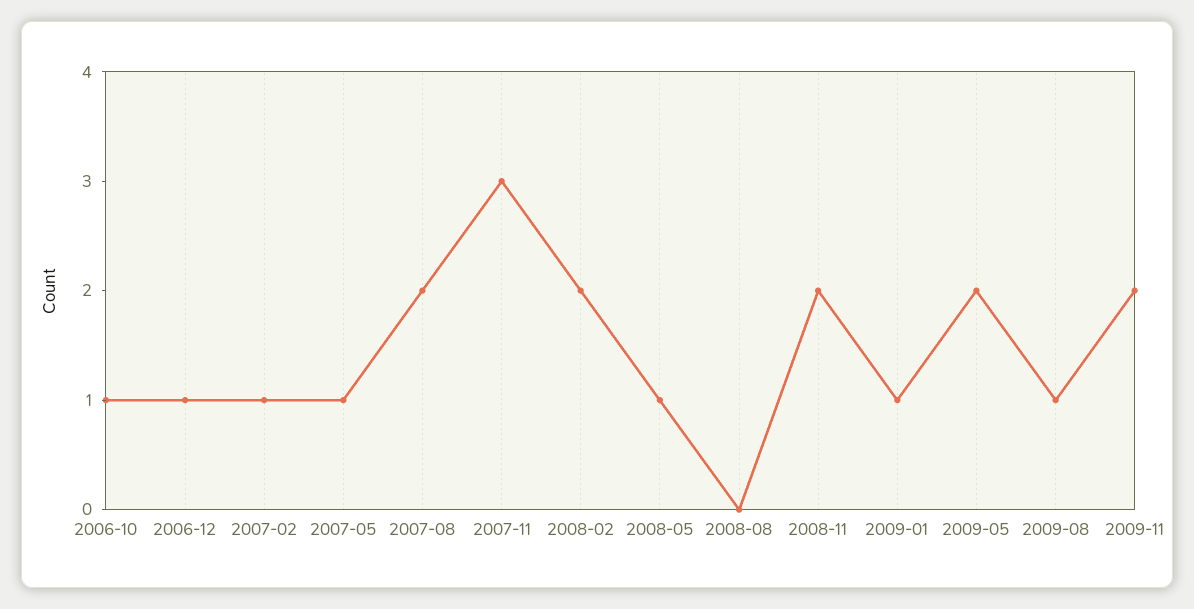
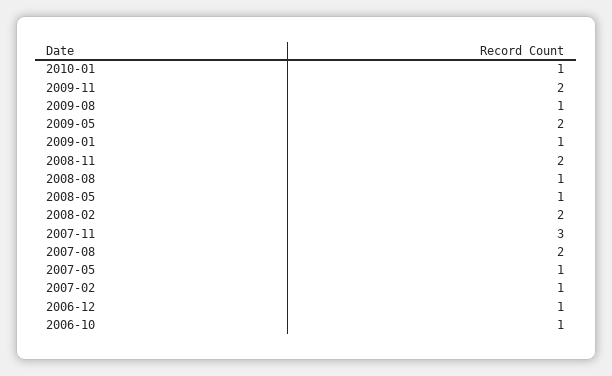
2008-08: 0 -> 1
2010-01: none -> 1

